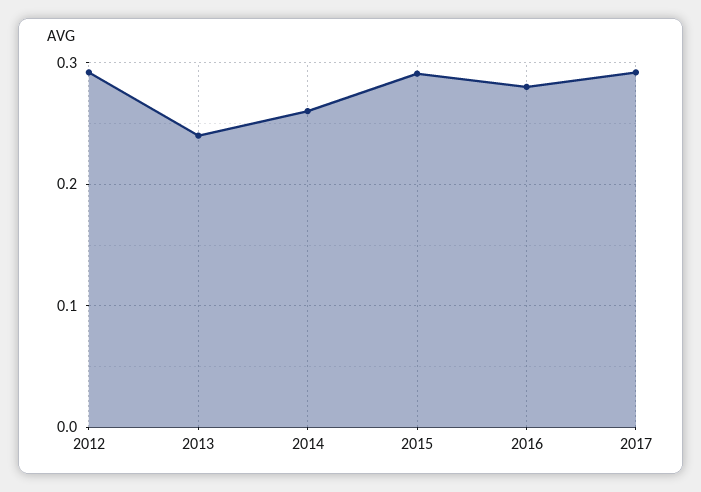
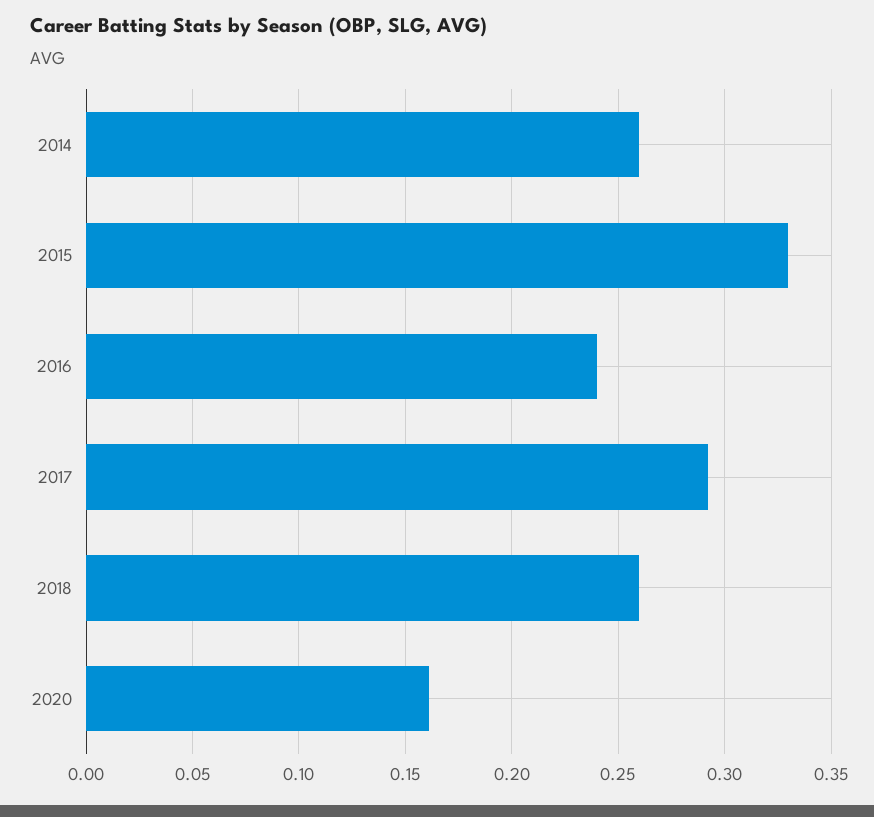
2012: 0.29 -> none
2013: 0.24 -> none
2015: 0.29 -> 0.33
2016: 0.28 -> 0.24
2018: none -> 0.26
2020: none -> 0.16

